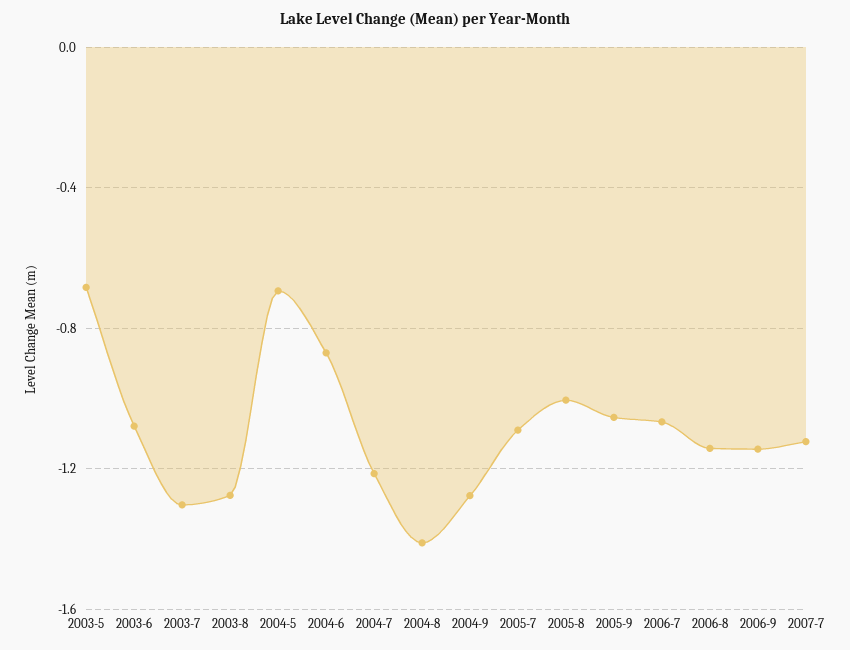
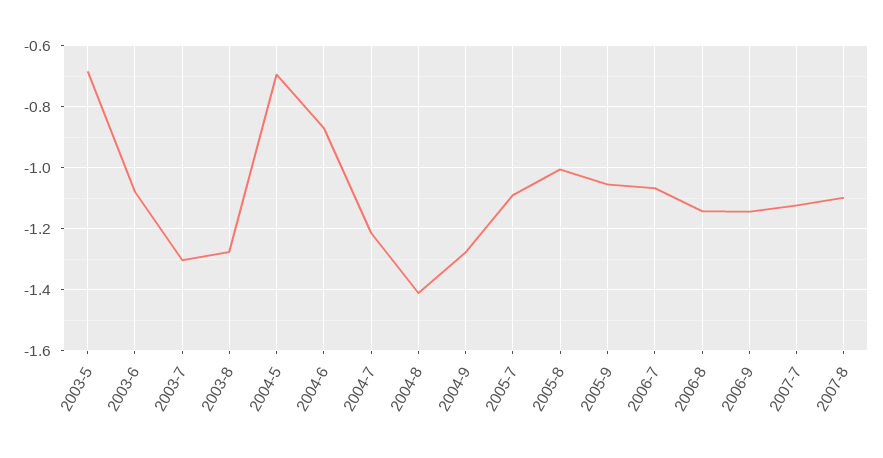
2007-8: none -> -1.1

